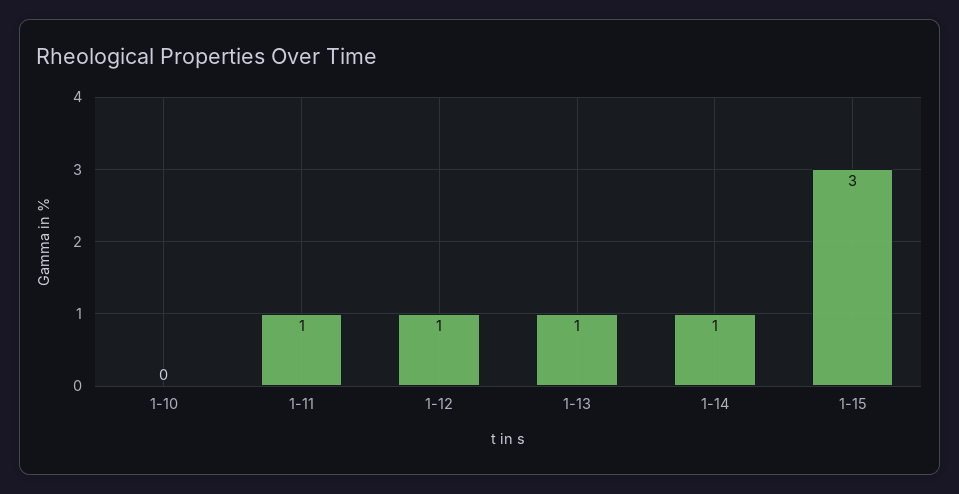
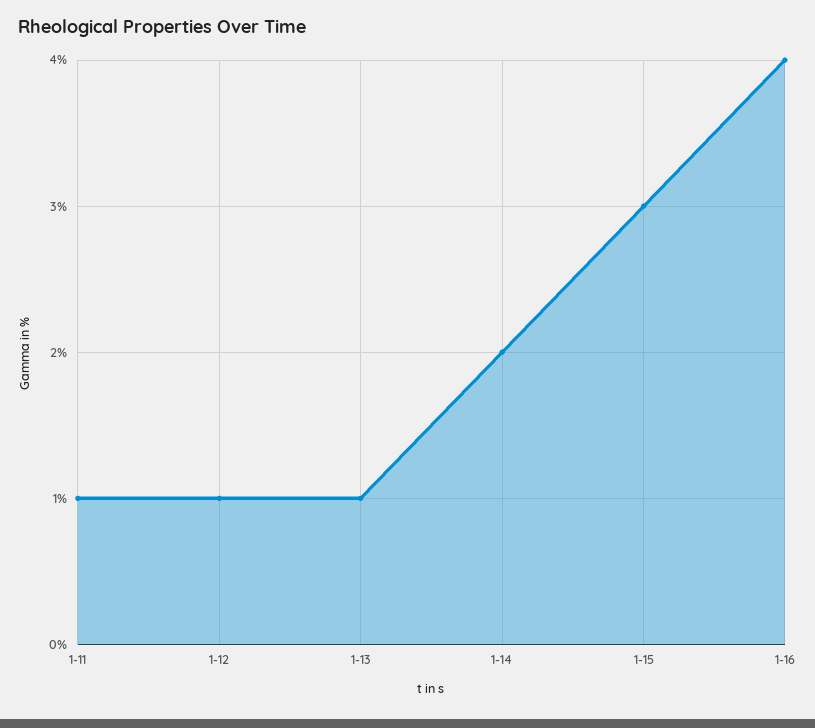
1-10: 0 -> none
1-14: 1 -> 2
1-16: none -> 4

